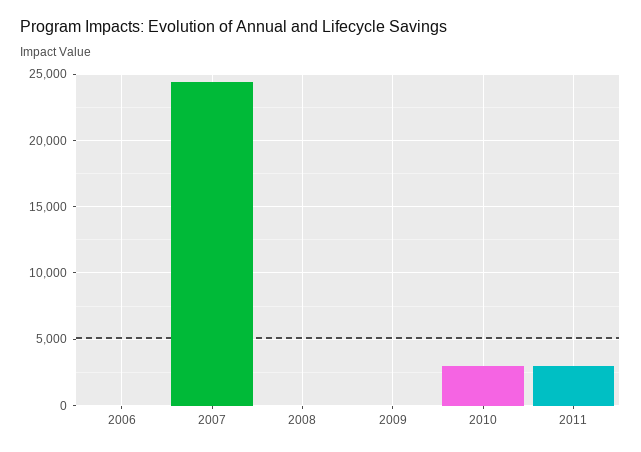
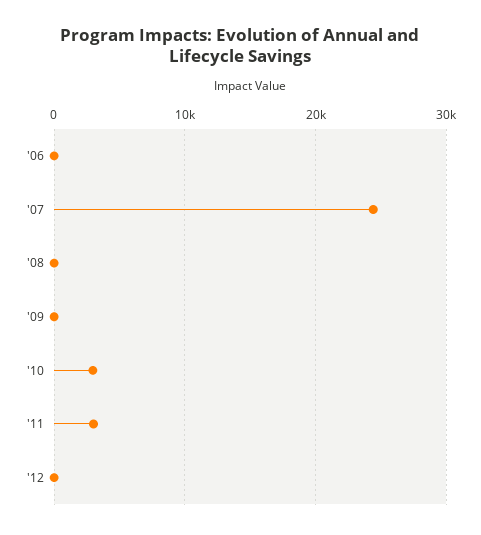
'12: none -> 0

